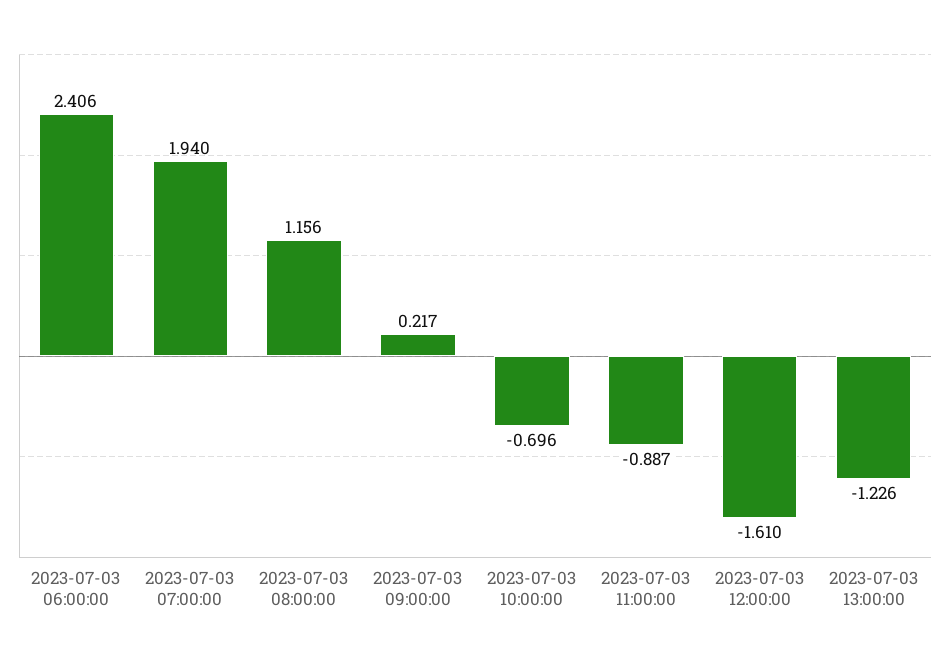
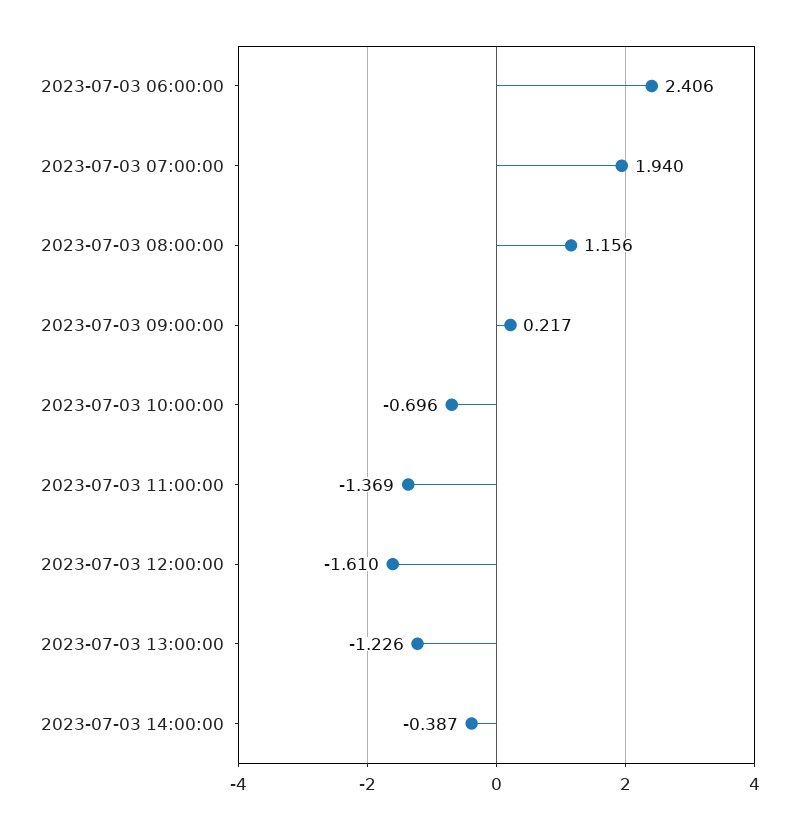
2023-07-03 11:00:00: -0.887 -> -1.369
2023-07-03 14:00:00: none -> -0.387

